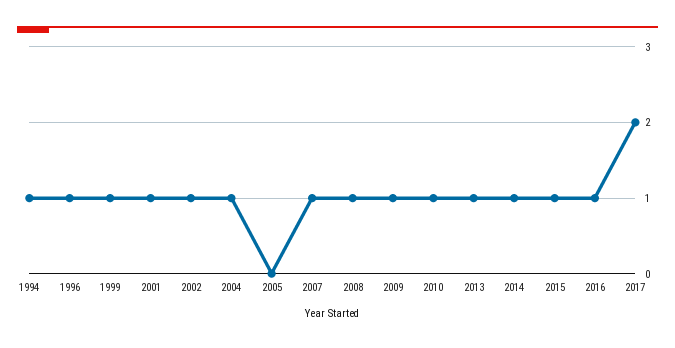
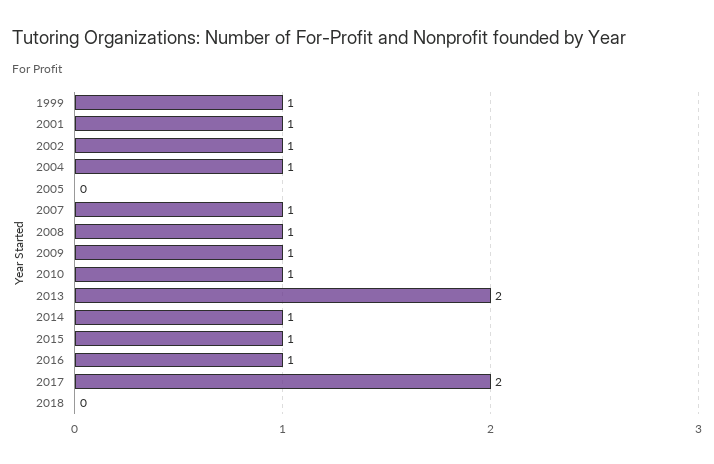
1994: 1 -> none
1996: 1 -> none
2013: 1 -> 2
2018: none -> 0

